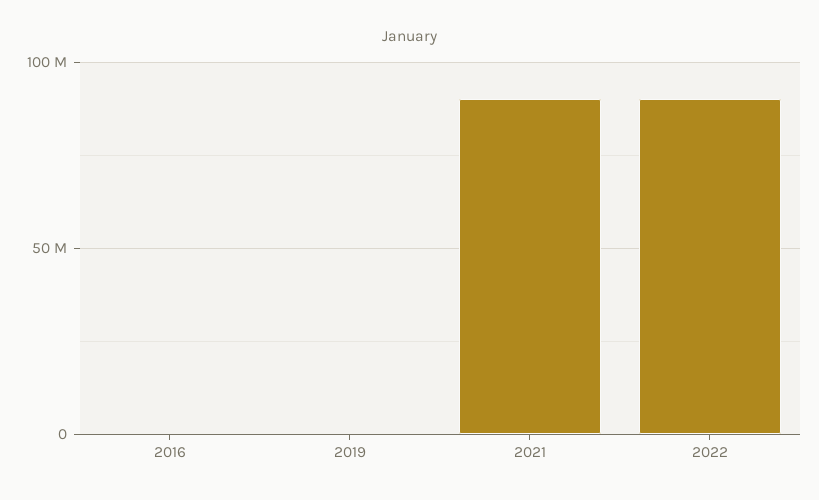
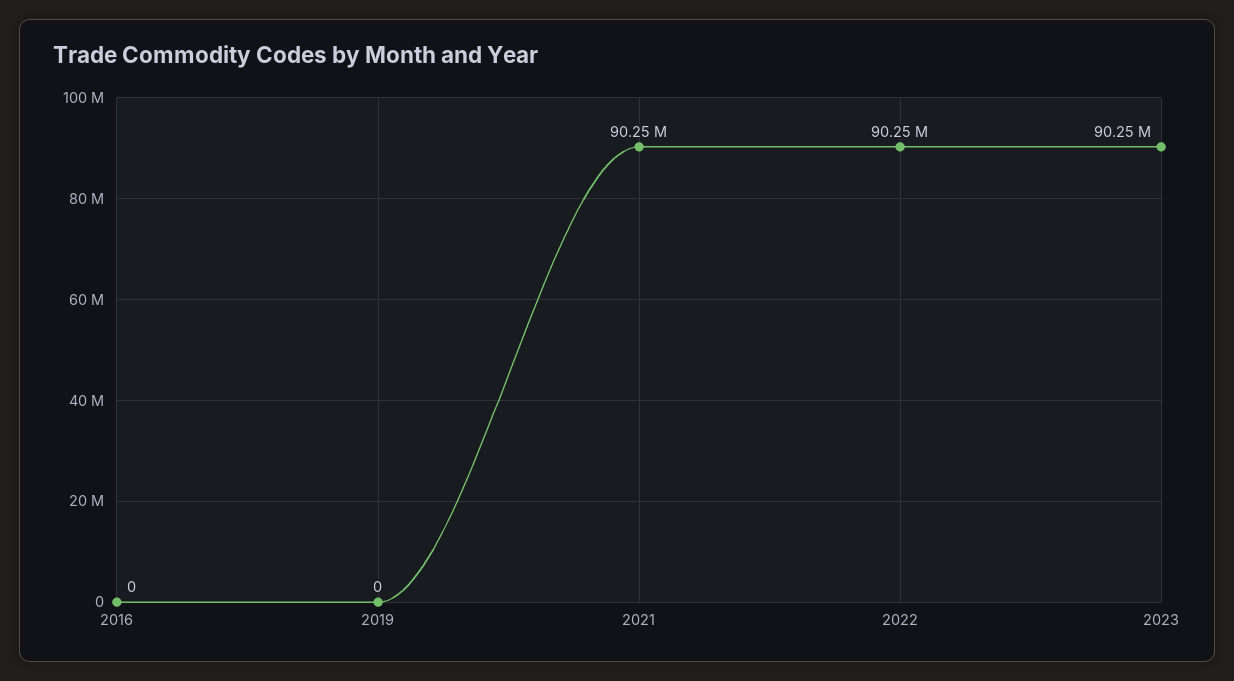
2023: none -> 90250000

